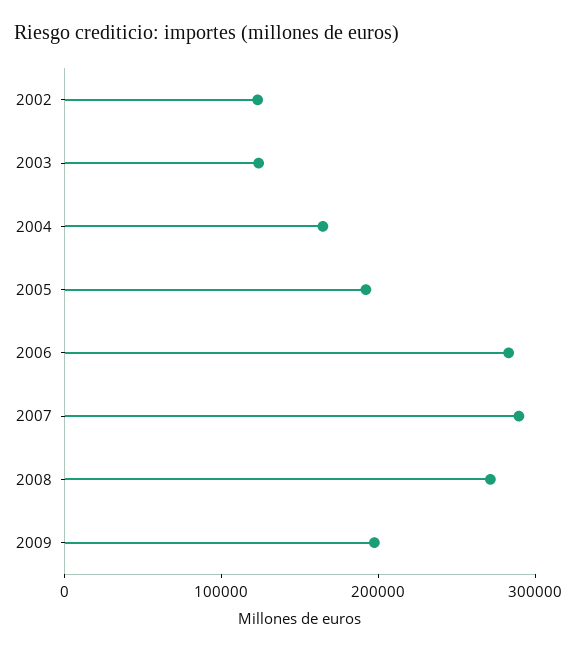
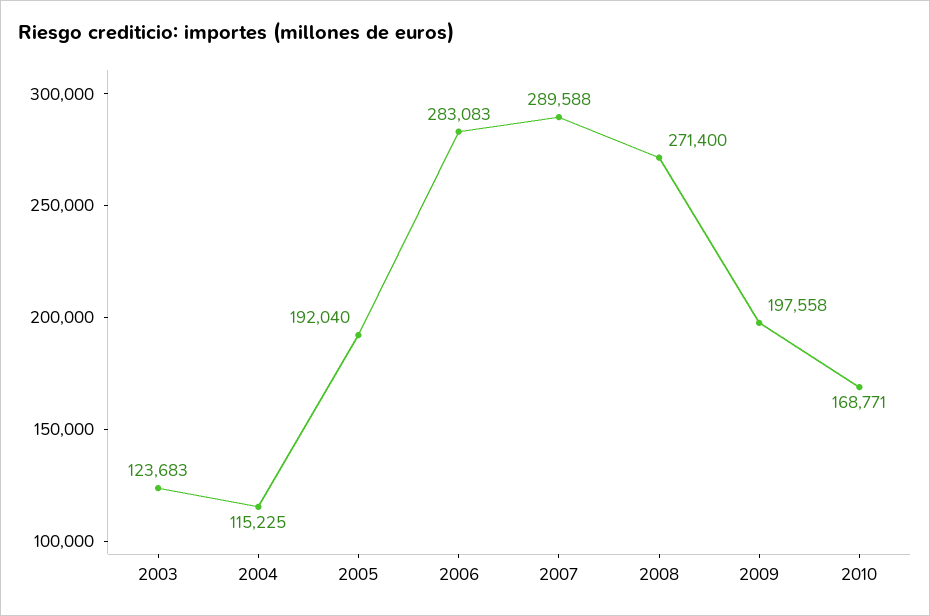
2002: 120000 -> none
2004: 160000 -> 115225
2010: none -> 168771

